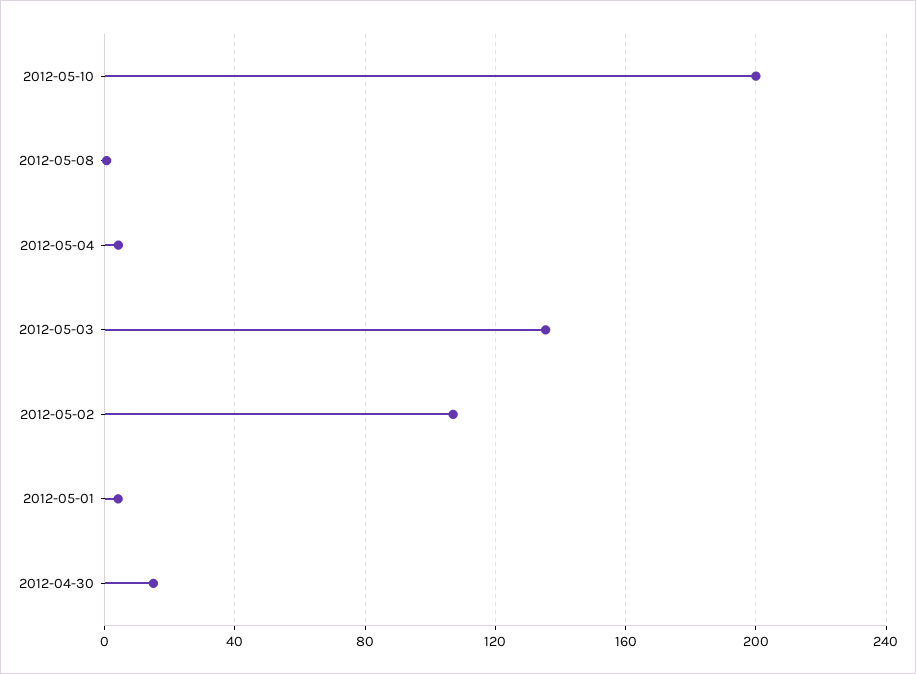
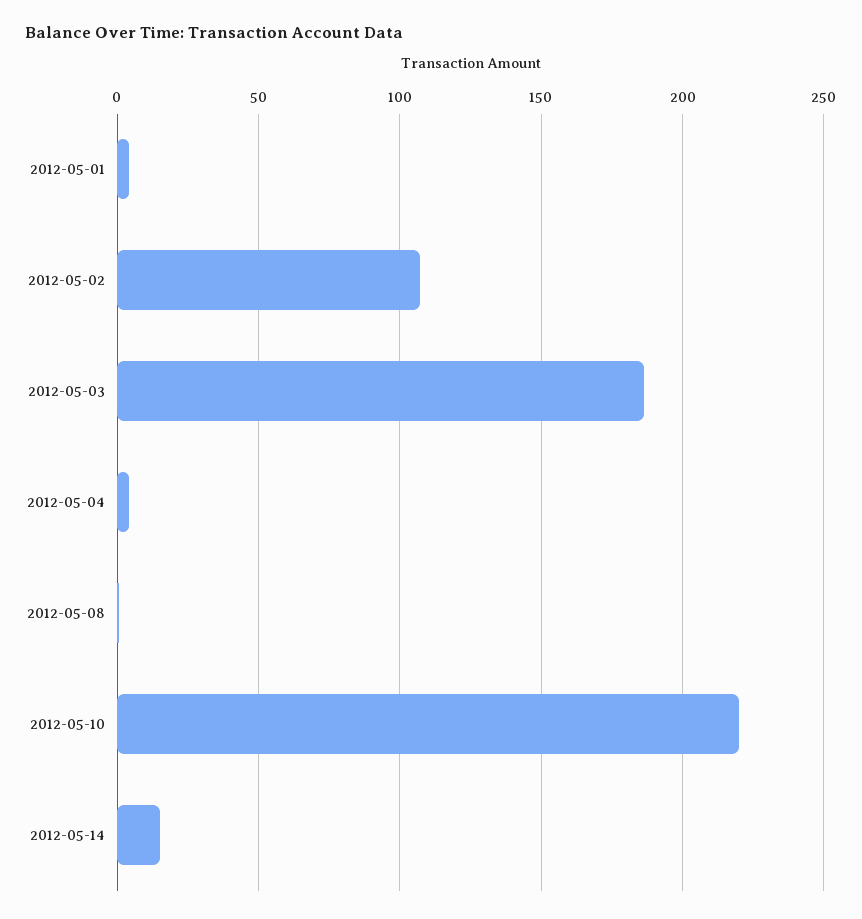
2012-05-10: 200 -> 220
2012-05-03: 135 -> 185
2012-04-30: 15 -> none
2012-05-14: none -> 15

